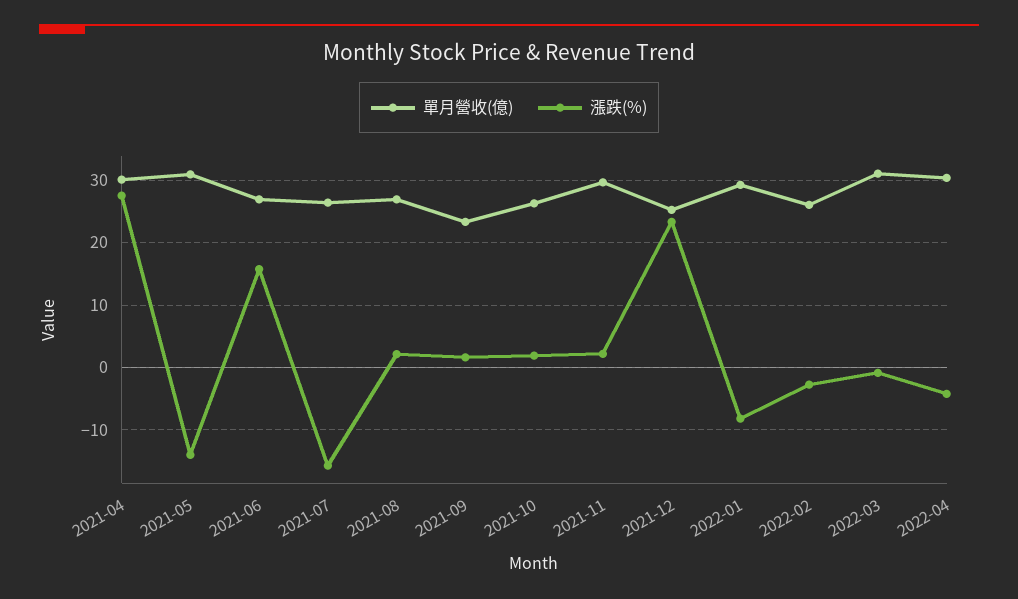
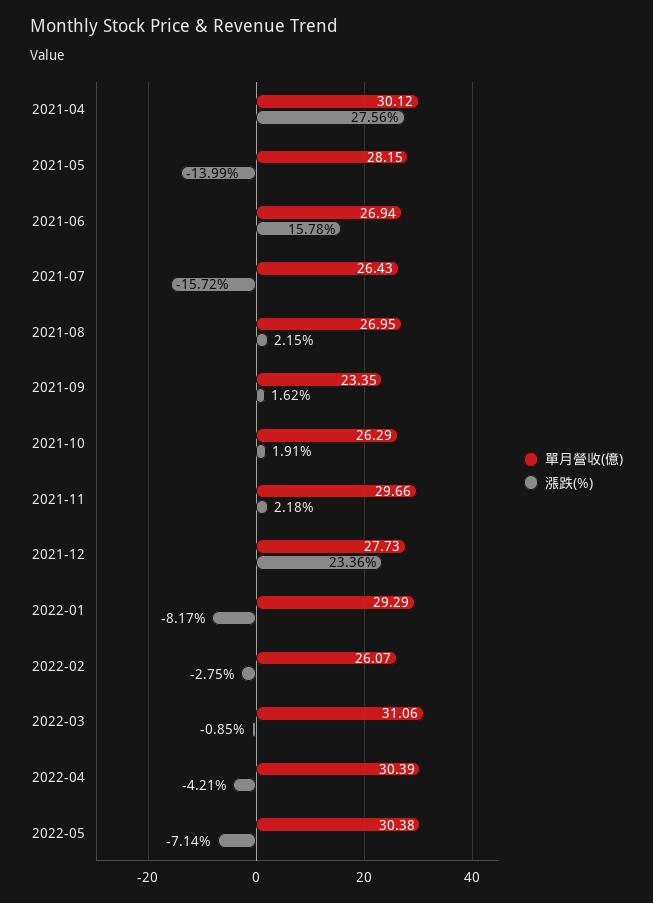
單月營收(億), 2021-05: 31 -> 28.15
單月營收(億), 2021-12: 25 -> 27.73
單月營收(億), 2022-05: none -> 30.38
漲跌(%), 2022-05: none -> -7.14

